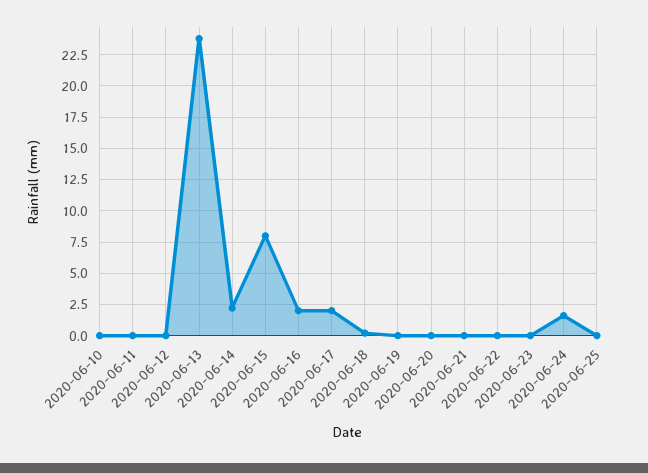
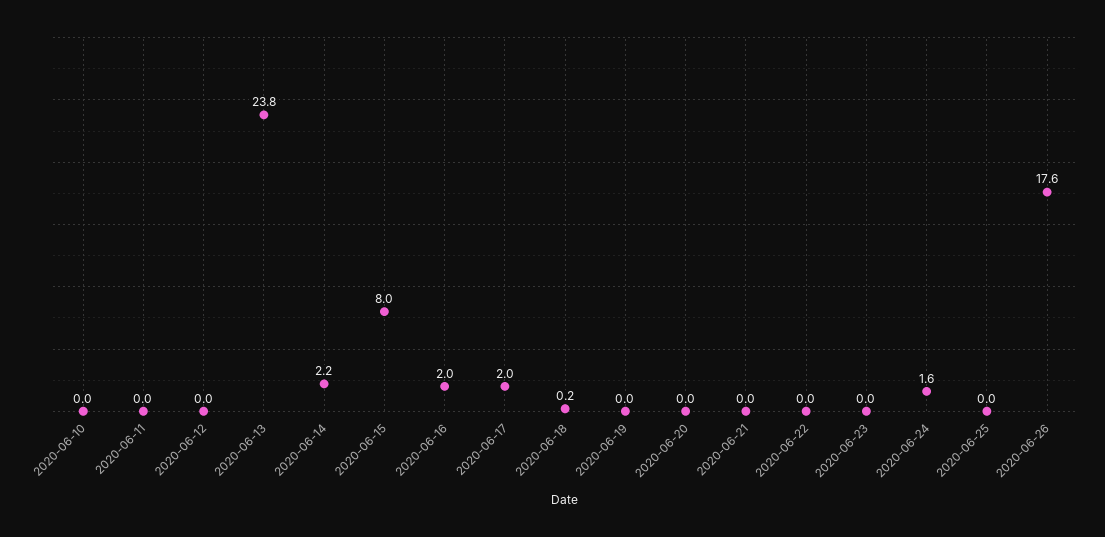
2020-06-26: none -> 17.6

